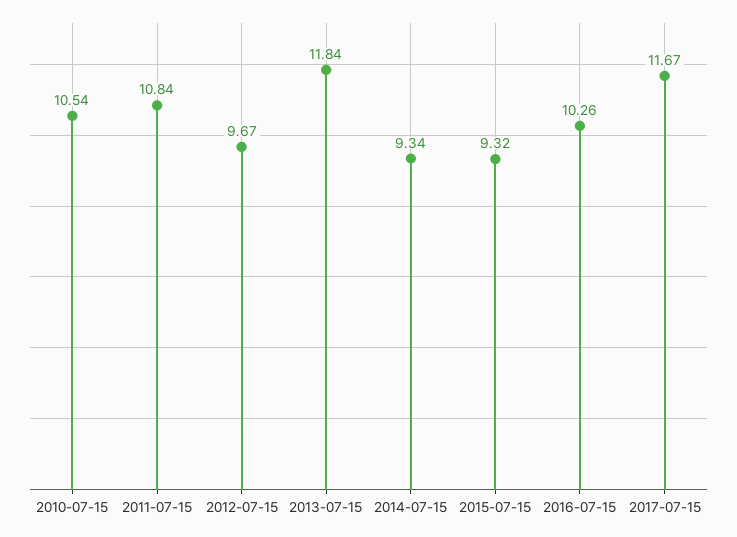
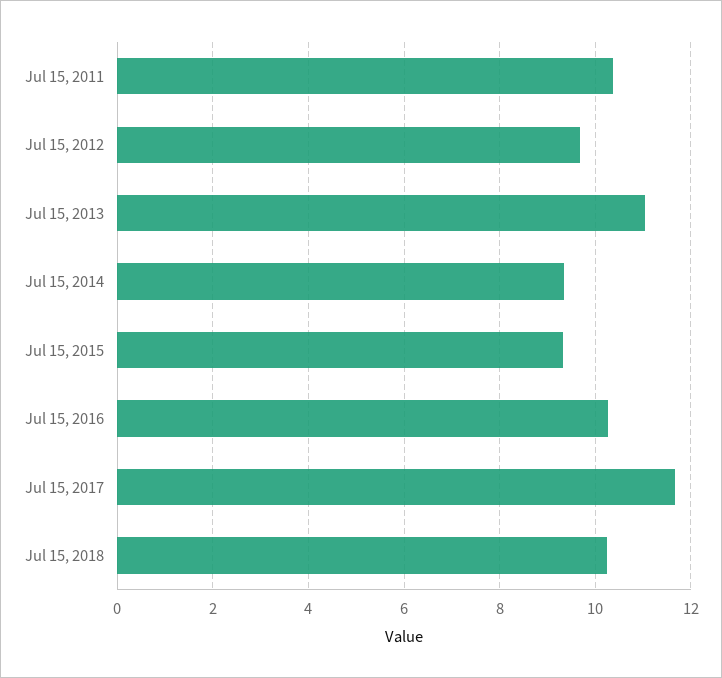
2010-07-15: 10.54 -> none
2011-07-15: 10.84 -> 10.4
2013-07-15: 11.84 -> 11
Jul 15, 2018: none -> 10.2

